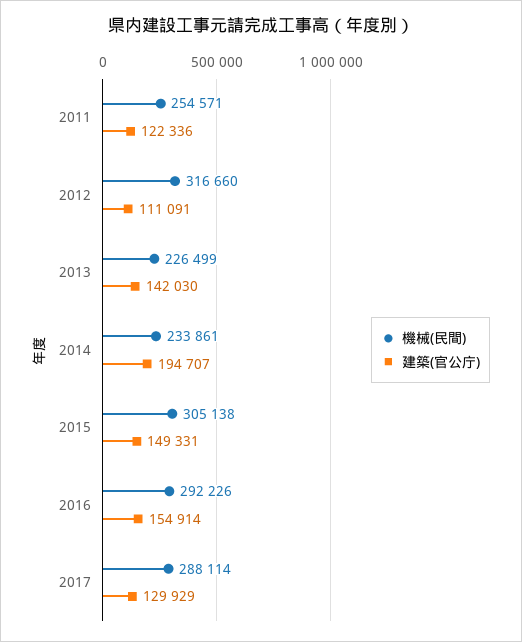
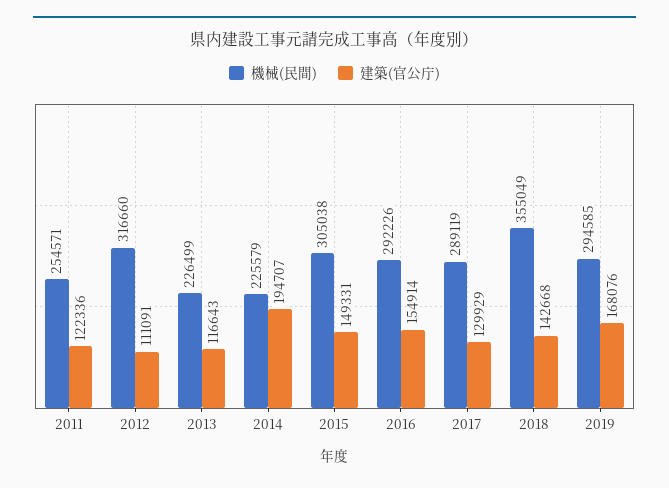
建築(官公庁), 2013: 142030 -> 116643
機械(民間), 2014: 233861 -> 225579
機械(民間), 2015: 305138 -> 305038
機械(民間), 2017: 288114 -> 289119
機械(民間), 2018: none -> 355049
建築(官公庁), 2018: none -> 142668
機械(民間), 2019: none -> 294585
建築(官公庁), 2019: none -> 168076

